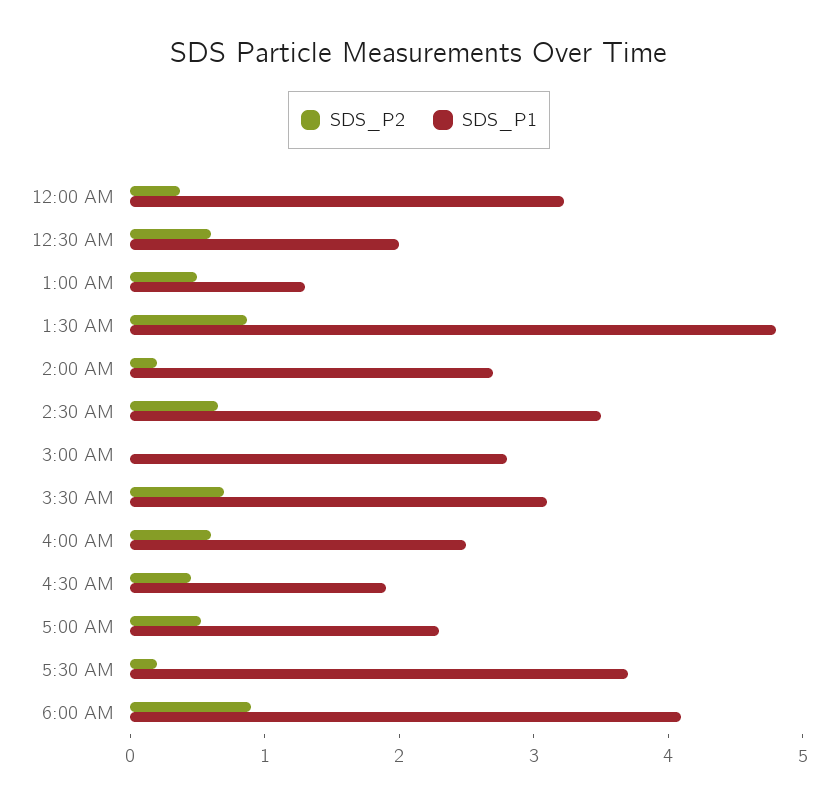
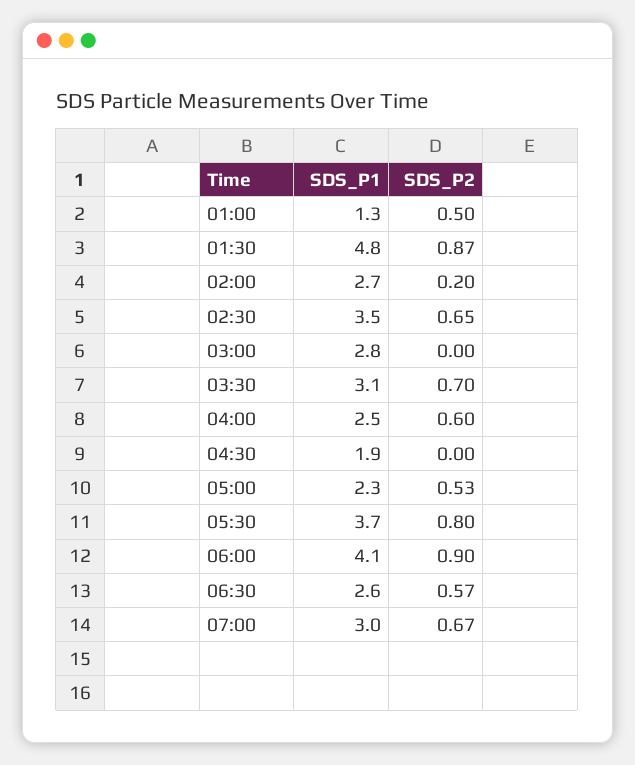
SDS_P2, 12:00 AM: 0.4 -> none
SDS_P1, 12:00 AM: 3.2 -> none
SDS_P2, 12:30 AM: 0.6 -> none
SDS_P1, 12:30 AM: 2 -> none
SDS_P2, 4:30 AM: 0.4 -> 0
SDS_P2, 5:30 AM: 0.2 -> 0.8
SDS_P1, 06:30: none -> 2.6
SDS_P2, 06:30: none -> 0.57
SDS_P1, 07:00: none -> 3
SDS_P2, 07:00: none -> 0.67

